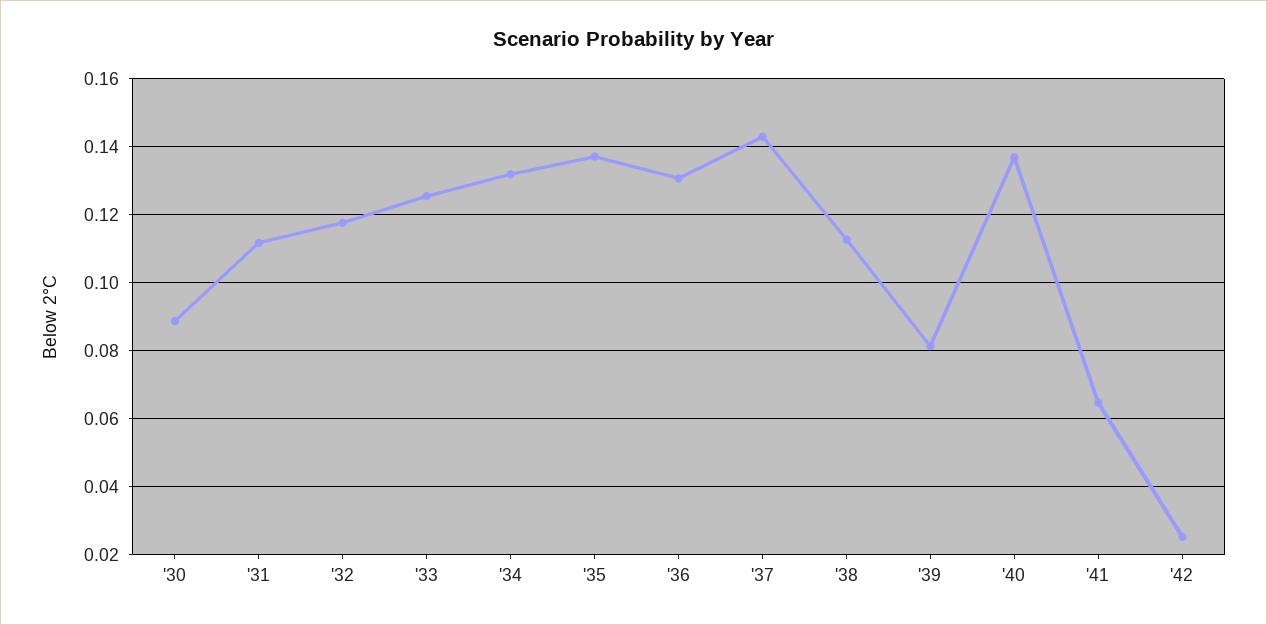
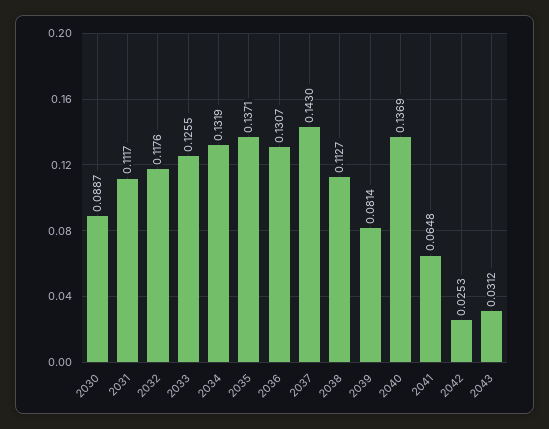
2043: none -> 0.0312

